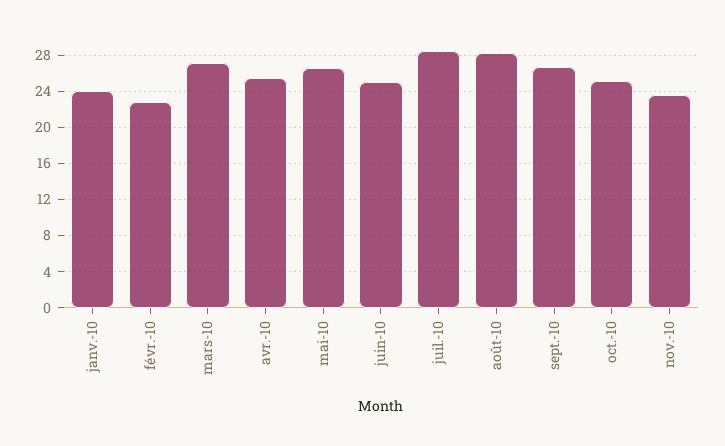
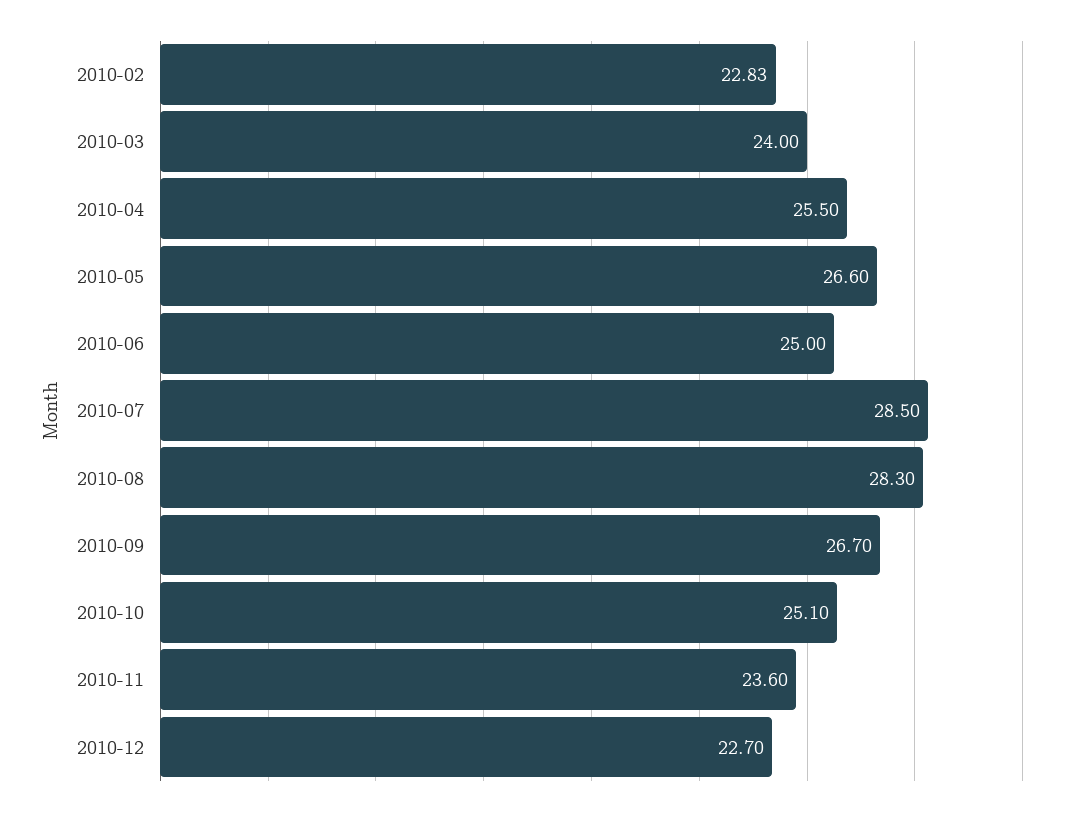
janv.-10: 24 -> none
mars-10: 27 -> 24
2010-12: none -> 22.7

